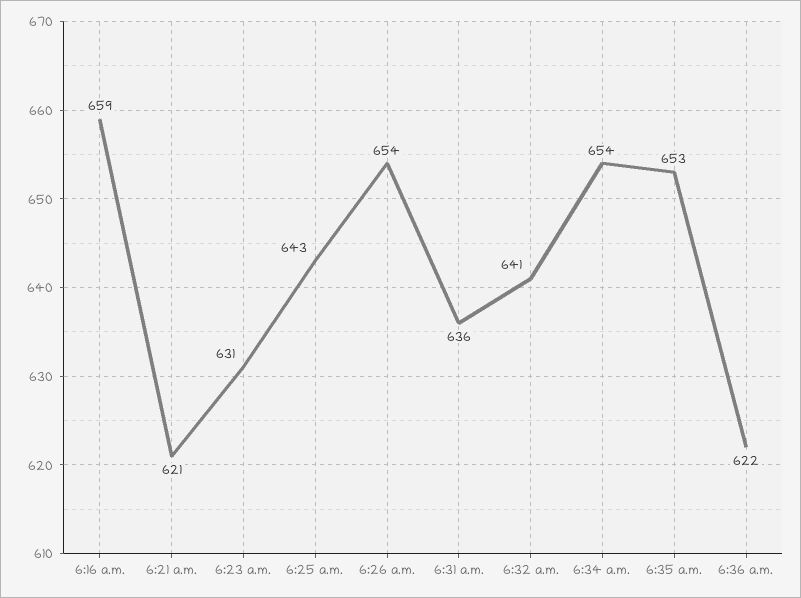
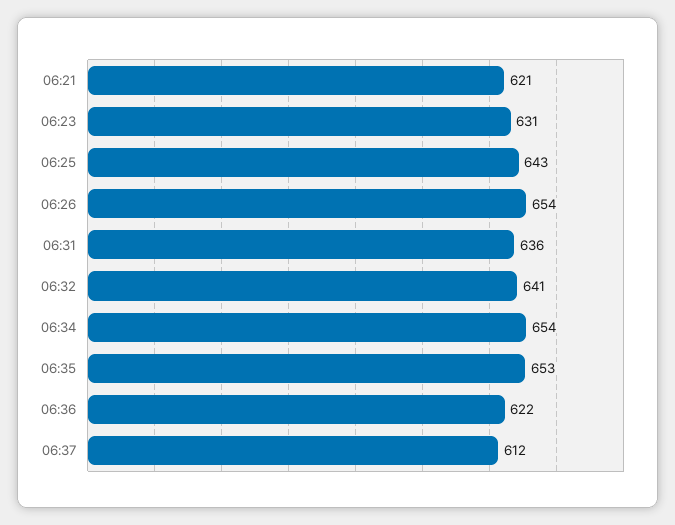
6:16 a.m.: 659 -> none
06:37: none -> 612

